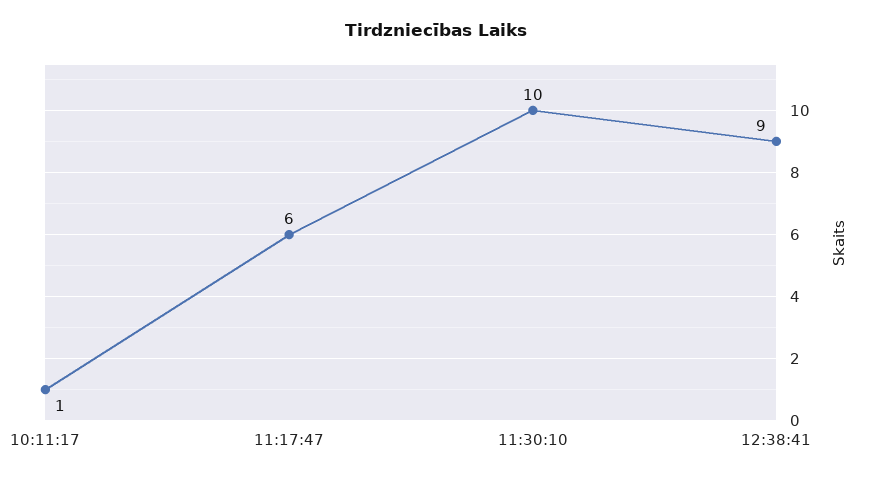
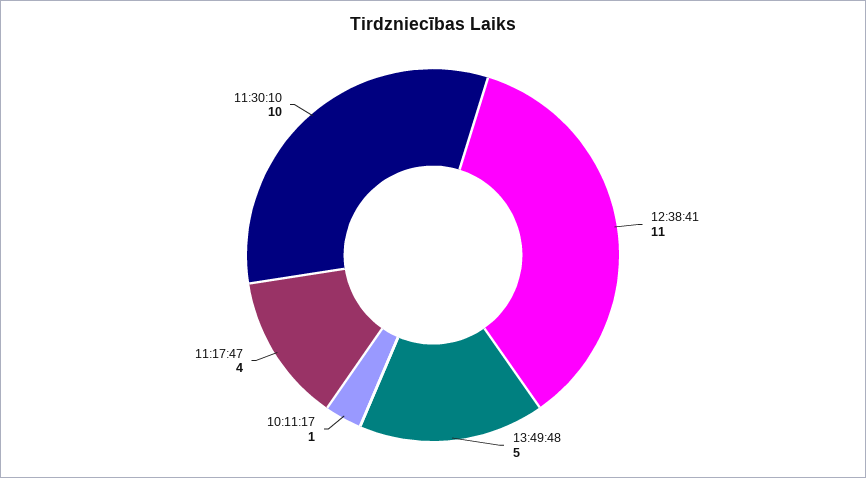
11:17:47: 6 -> 4
12:38:41: 9 -> 11
13:49:48: none -> 5

